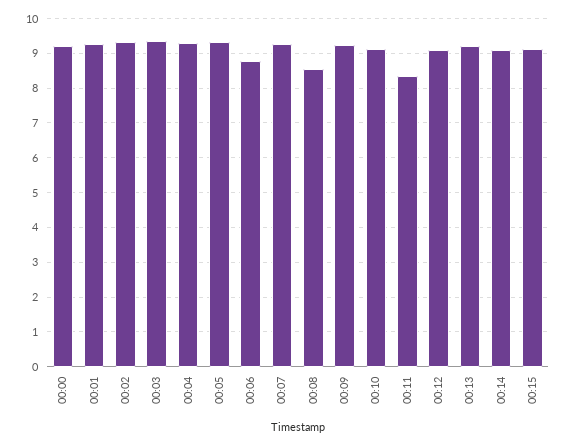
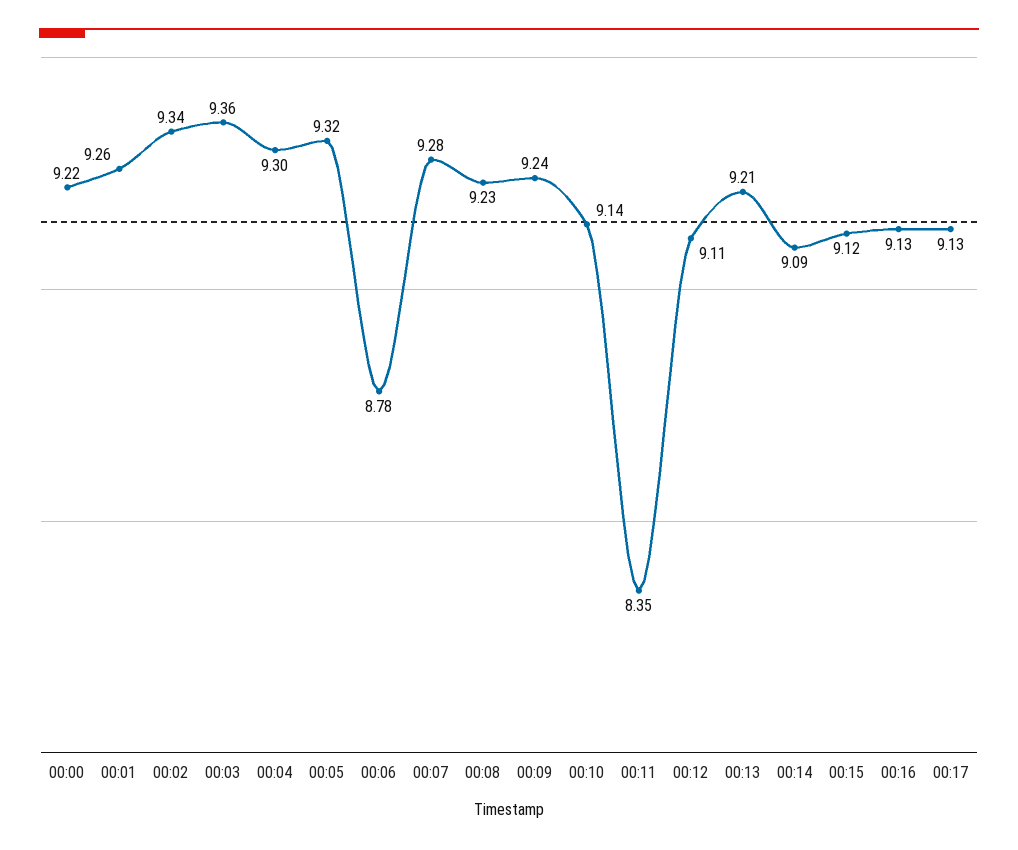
00:08: 8.6 -> 9.23
00:16: none -> 9.13
00:17: none -> 9.13

